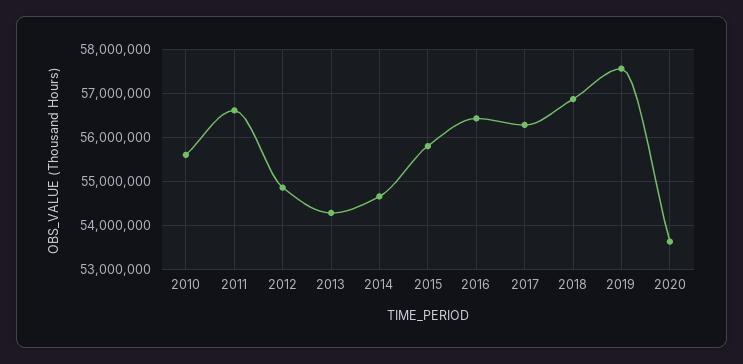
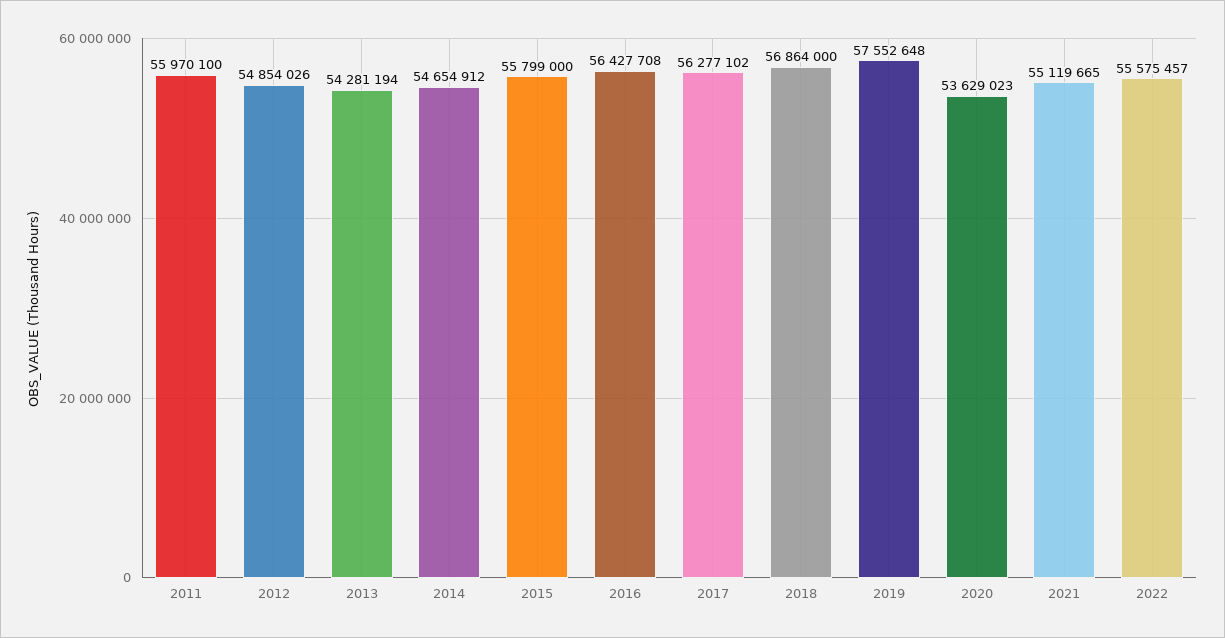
2010: 55600000 -> none
2011: 56600000 -> 55970100
2021: none -> 55119665
2022: none -> 55575457

